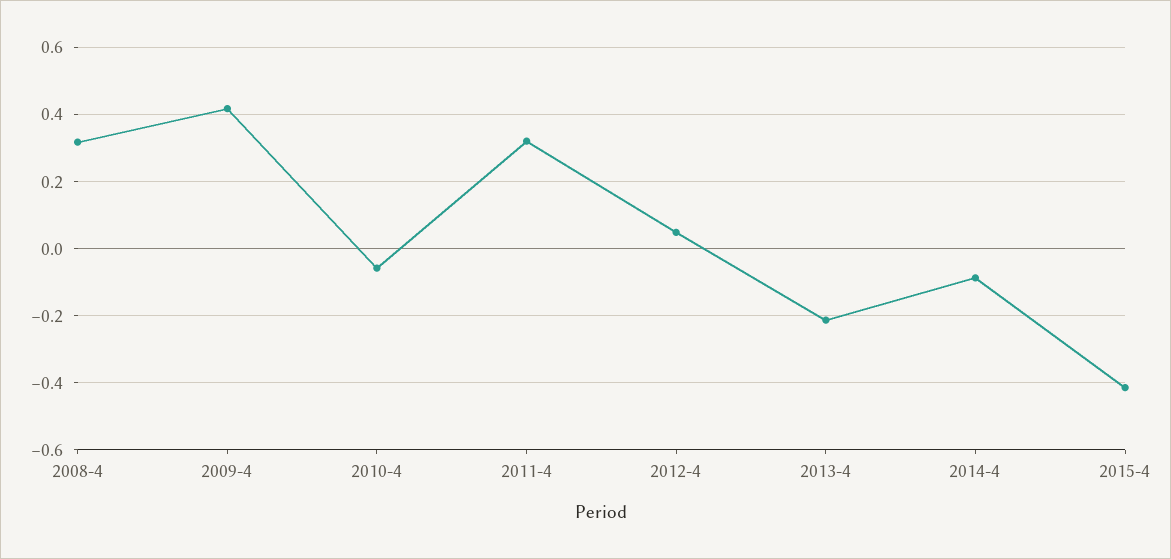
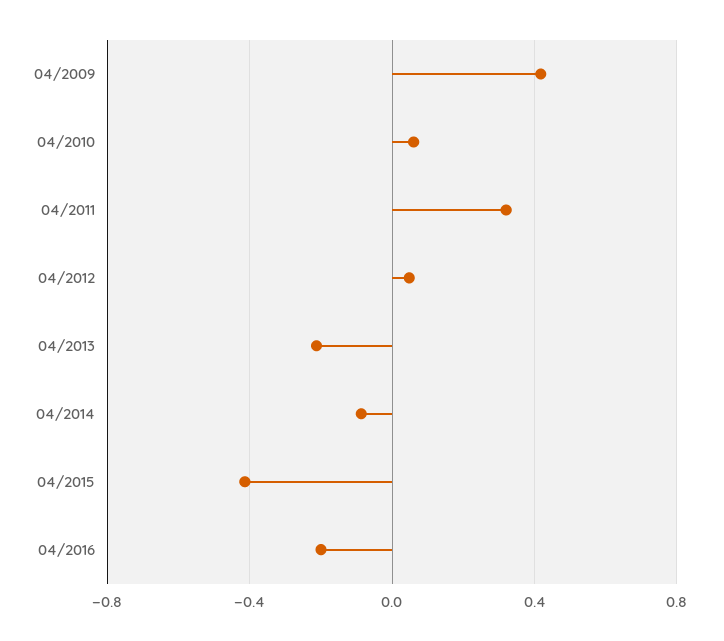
2008-4: 0.32 -> none
2010-4: -0.06 -> 0.05
04/2016: none -> -0.2

